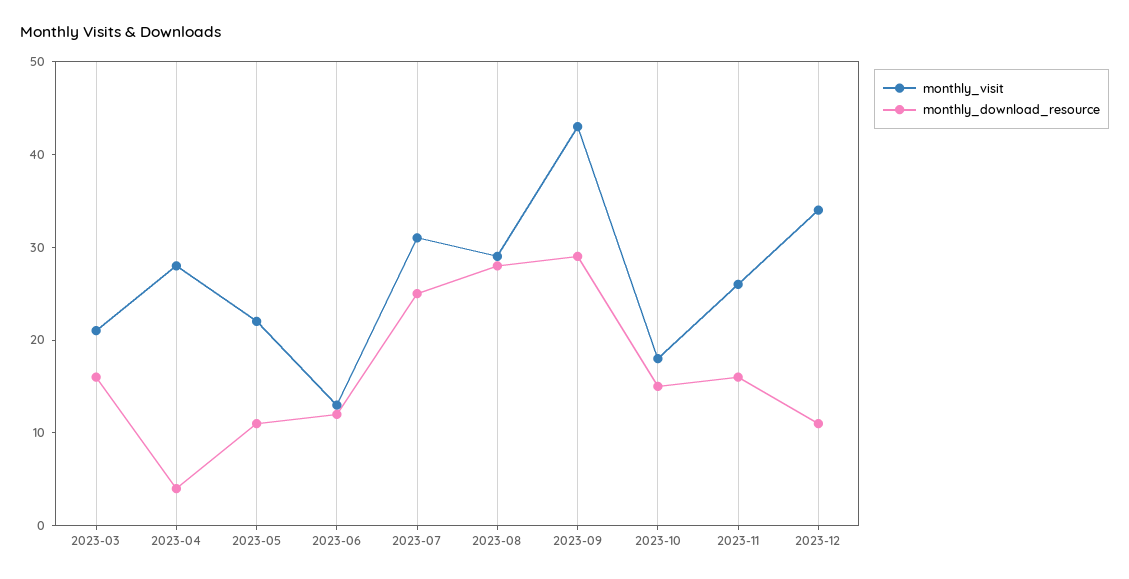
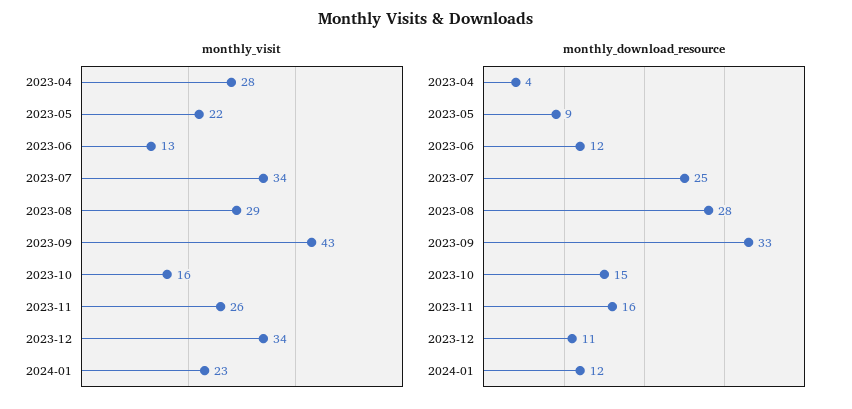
monthly_visit, 2023-03: 21 -> none
monthly_download_resource, 2023-03: 16 -> none
monthly_download_resource, 2023-05: 11 -> 9
monthly_visit, 2023-07: 31 -> 34
monthly_download_resource, 2023-09: 29 -> 33
monthly_visit, 2023-10: 18 -> 16
monthly_visit, 2024-01: none -> 23
monthly_download_resource, 2024-01: none -> 12

